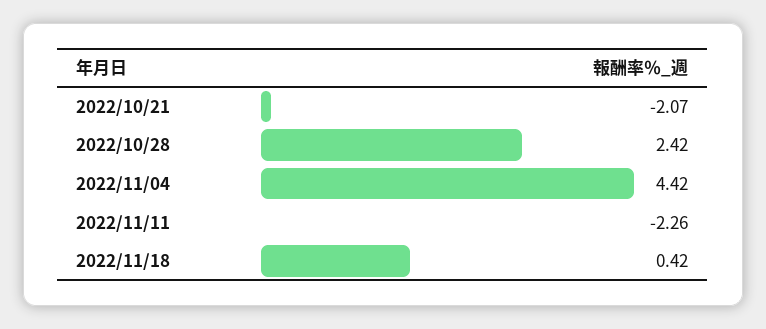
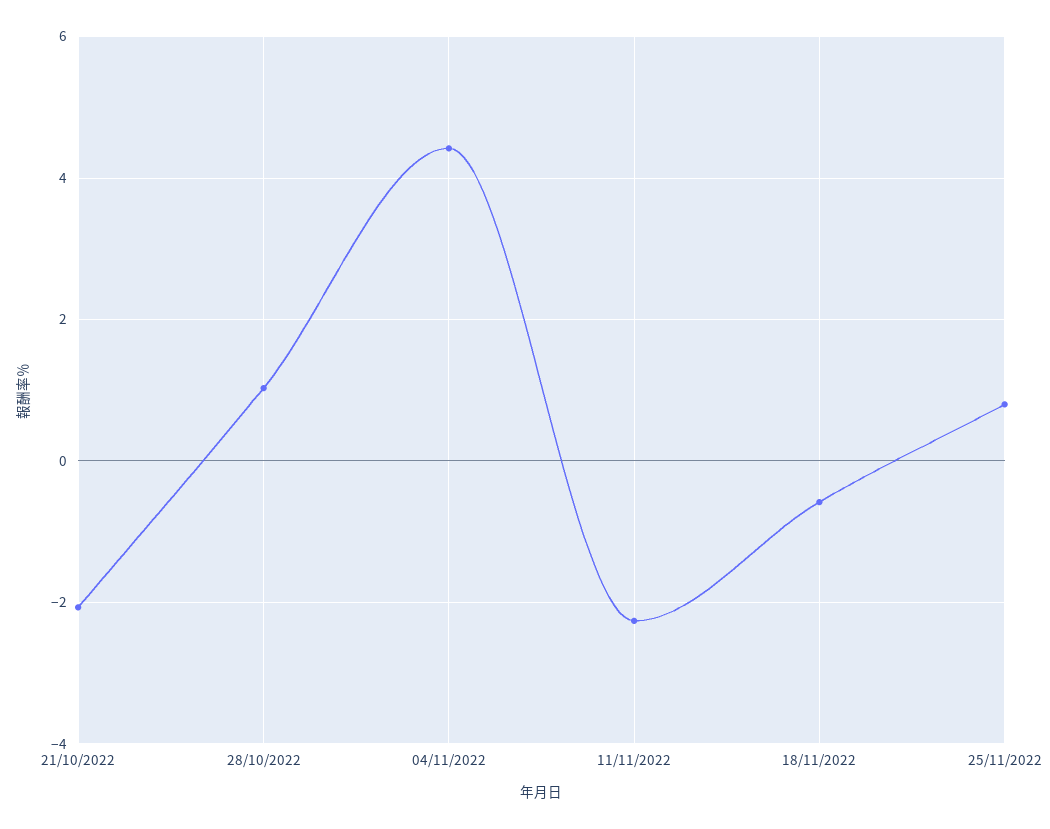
2022/10/28: 2.42 -> 1
2022/11/18: 0.42 -> -0.6
25/11/2022: none -> 0.8

